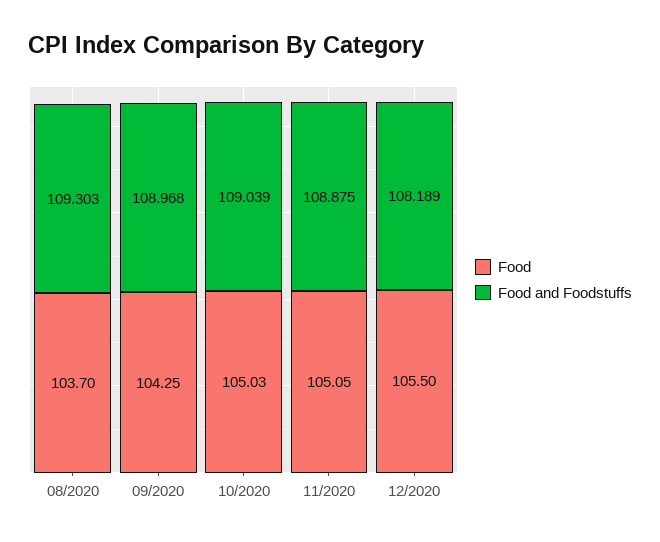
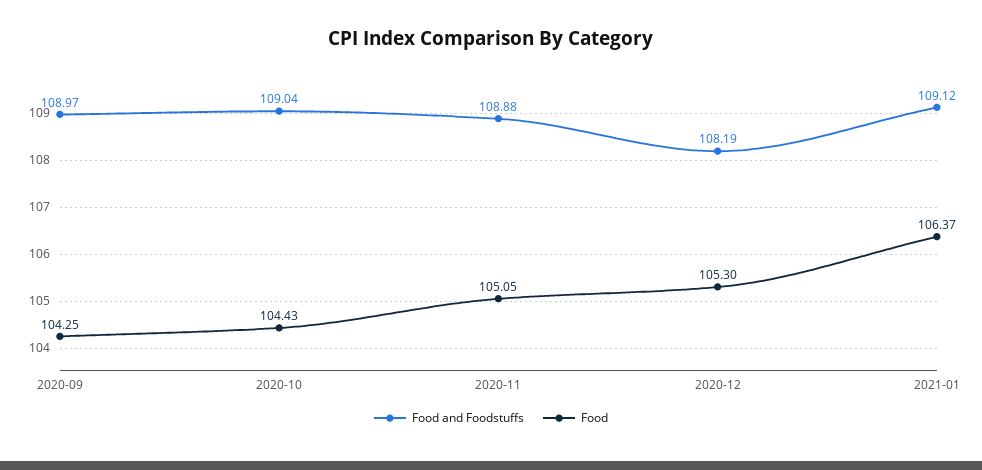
Food, 08/2020: 103.7 -> none
Food and Foodstuffs, 08/2020: 109.303 -> none
Food, 10/2020: 105.03 -> 104.43
Food, 12/2020: 105.5 -> 105.3
Food and Foodstuffs, 2021-01: none -> 109.12
Food, 2021-01: none -> 106.37

